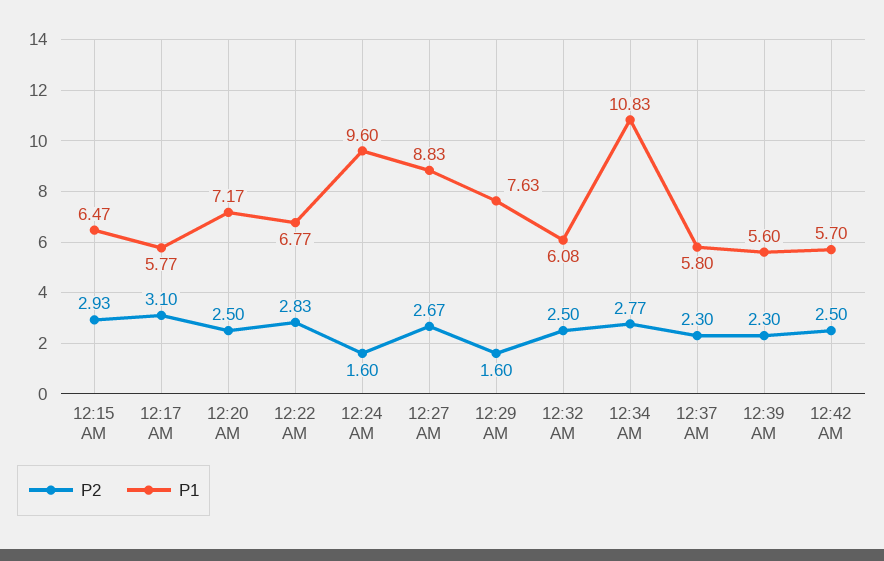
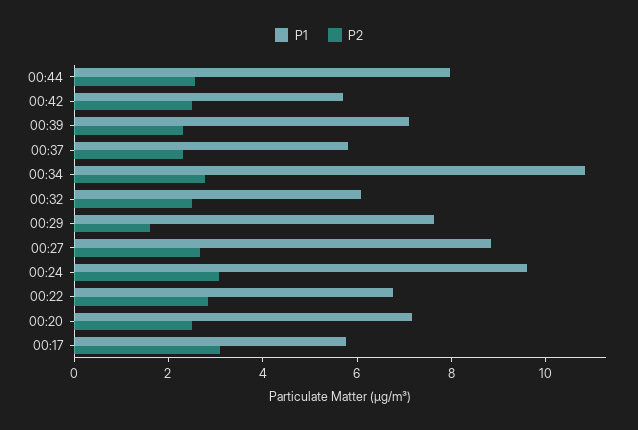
P2, 12:15 AM: 2.93 -> none
P1, 12:15 AM: 6.47 -> none
P2, 12:24 AM: 1.6 -> 3
P1, 12:39 AM: 5.6 -> 7
P1, 00:44: none -> 8
P2, 00:44: none -> 2.5

